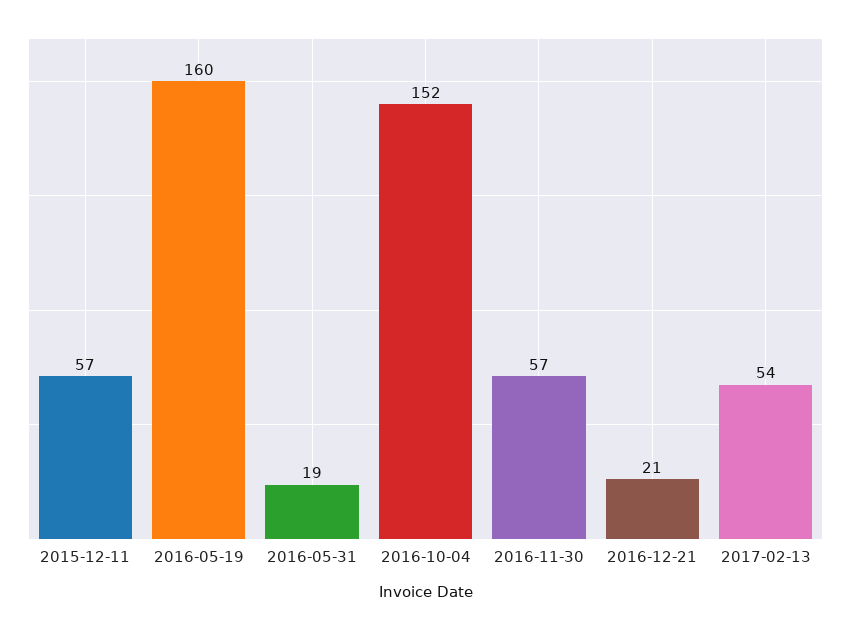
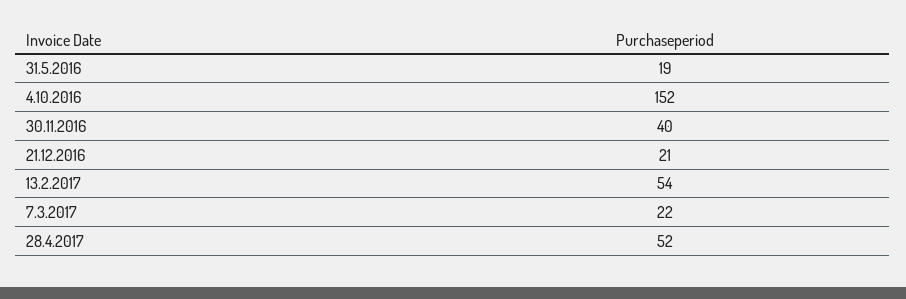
2015-12-11: 57 -> none
2016-05-19: 160 -> none
2016-11-30: 57 -> 40
7.3.2017: none -> 22
28.4.2017: none -> 52

